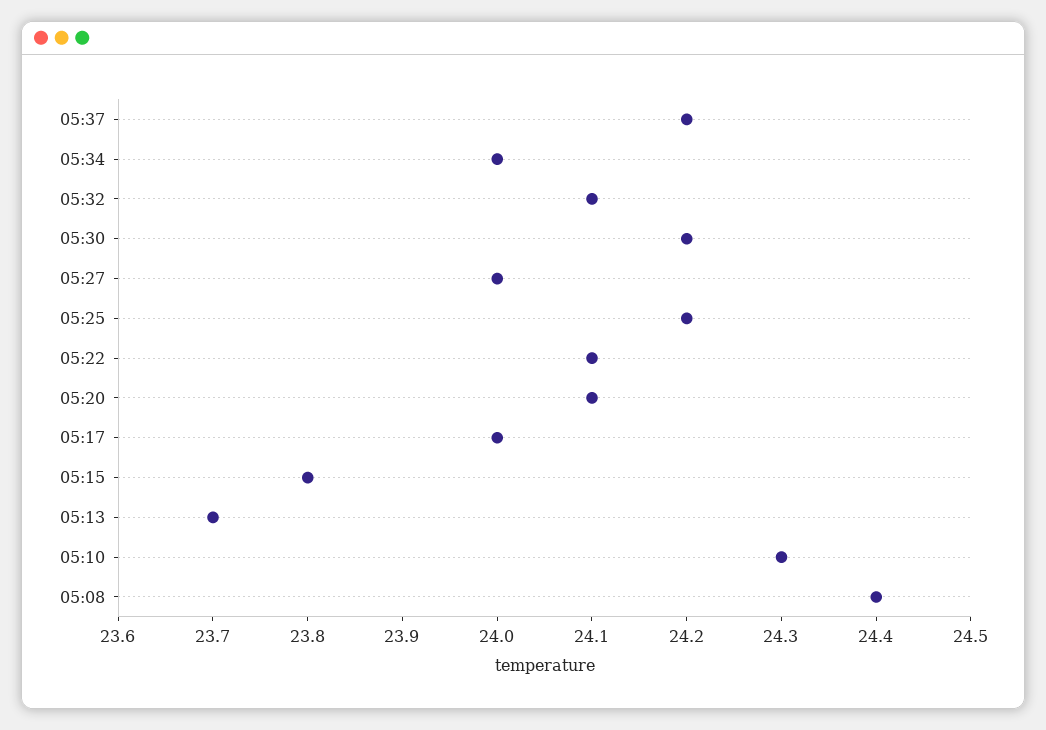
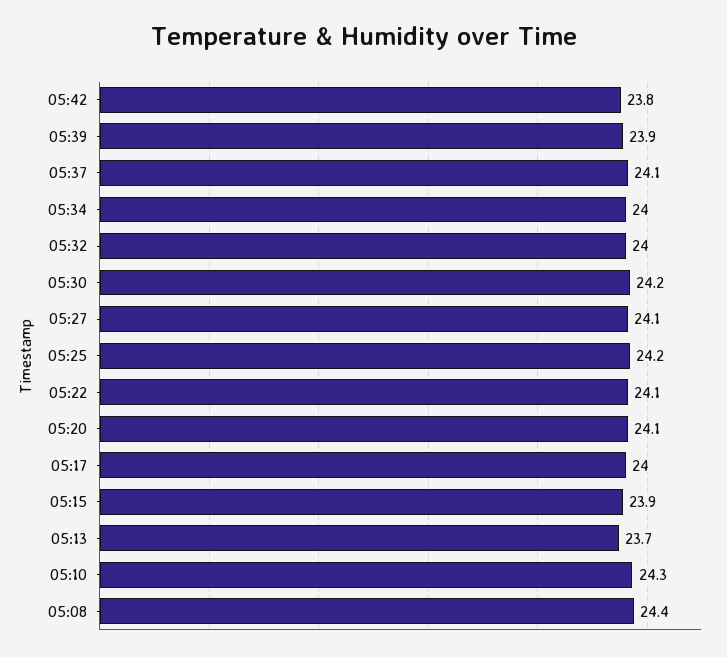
05:37: 24.2 -> 24.1
05:32: 24.1 -> 24
05:27: 24 -> 24.1
05:15: 23.8 -> 23.9
05:42: none -> 23.8
05:39: none -> 23.9

